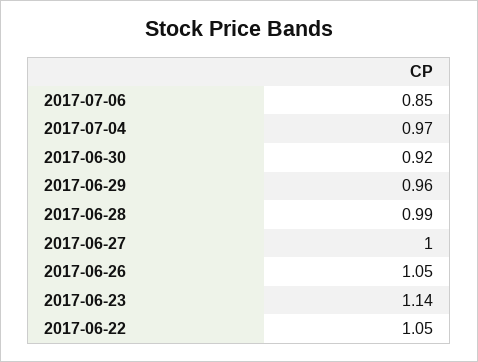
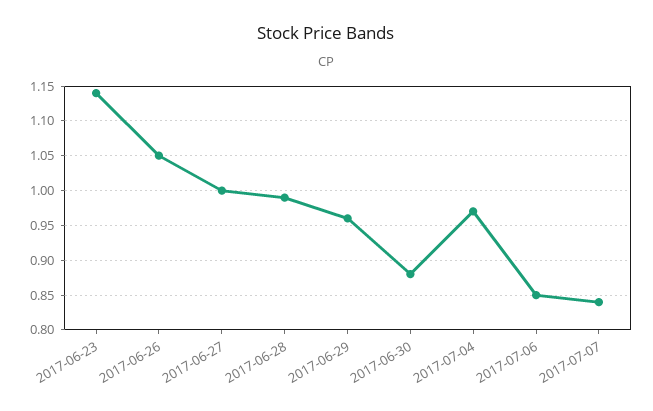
2017-06-30: 0.92 -> 0.88
2017-06-22: 1.05 -> none
2017-07-07: none -> 0.84

